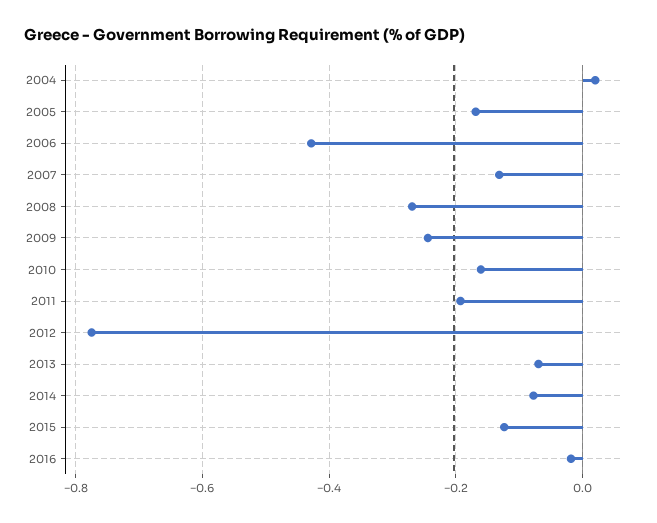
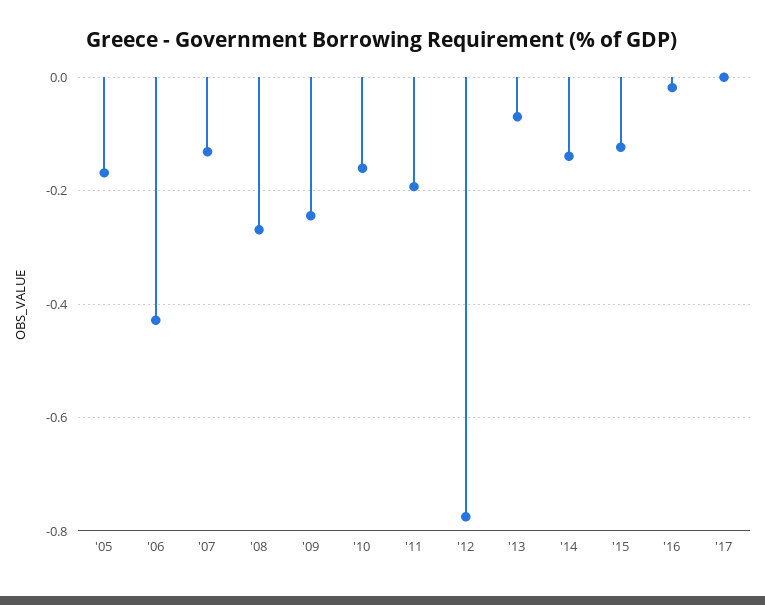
2004: 0.02 -> none
2014: -0.08 -> -0.14
'17: none -> 0

